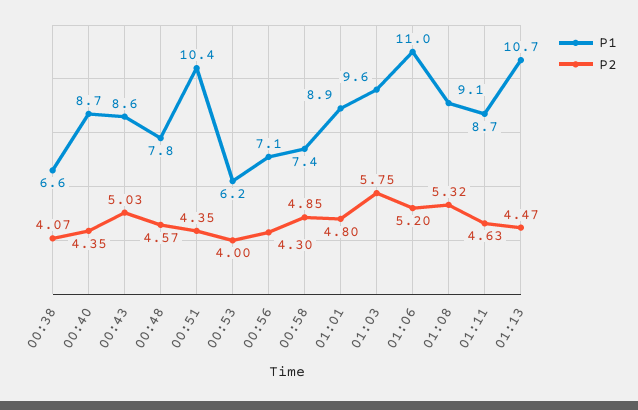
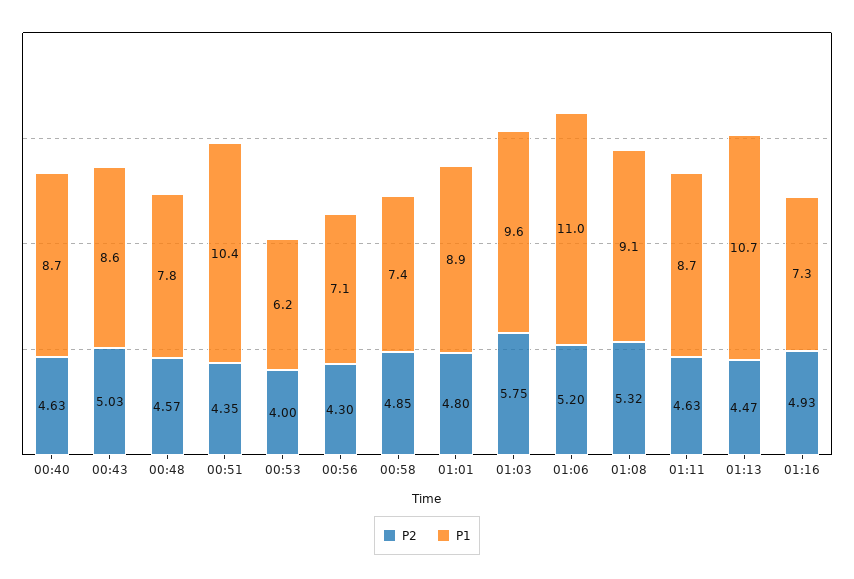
P1, 00:38: 6.6 -> none
P2, 00:38: 4.07 -> none
P2, 00:40: 4.35 -> 4.63
P2, 01:16: none -> 4.93
P1, 01:16: none -> 7.3

